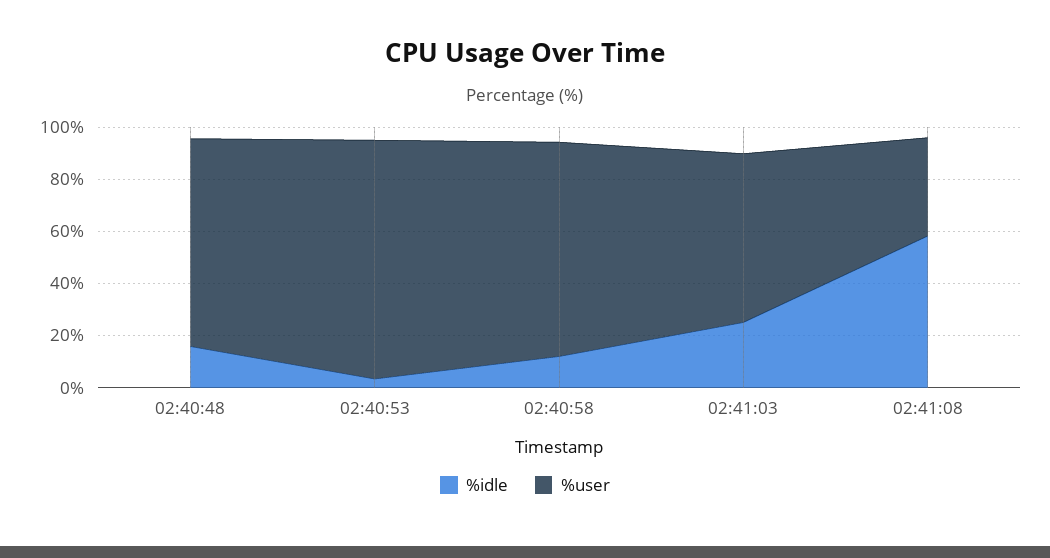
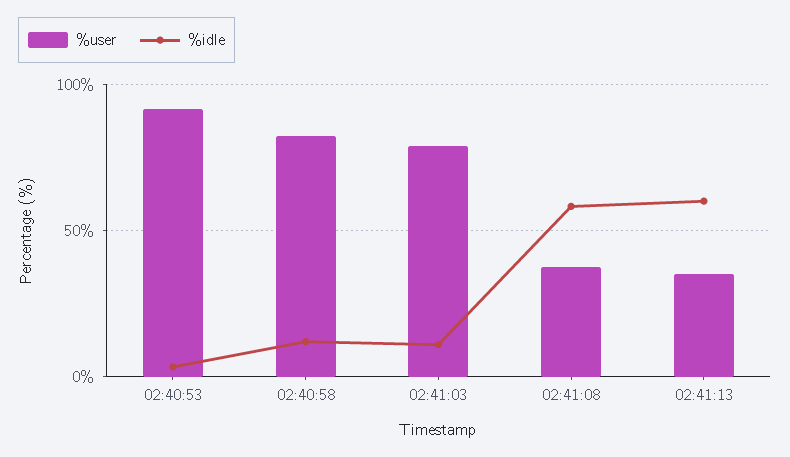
%idle, 02:40:48: 15 -> none
%user, 02:40:48: 80 -> none
%idle, 02:41:03: 25 -> 10
%user, 02:41:03: 65 -> 80
%user, 02:41:13: none -> 35
%idle, 02:41:13: none -> 60

